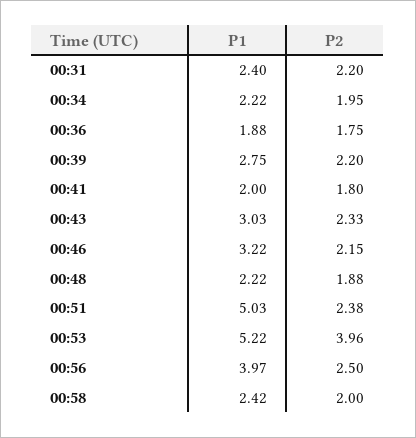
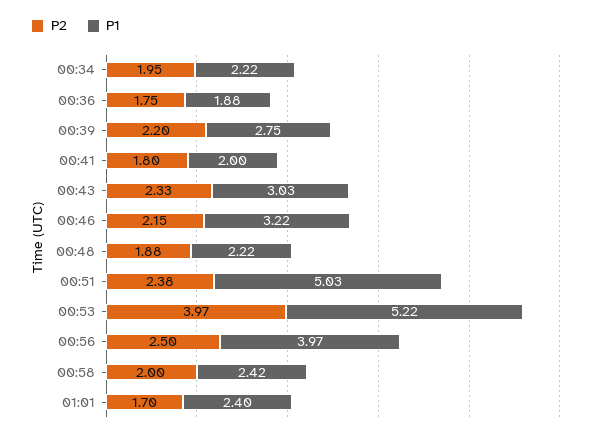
P1, 00:31: 2.4 -> none
P2, 00:31: 2.2 -> none
P2, 00:53: 3.96 -> 3.97
P2, 01:01: none -> 1.7
P1, 01:01: none -> 2.4

